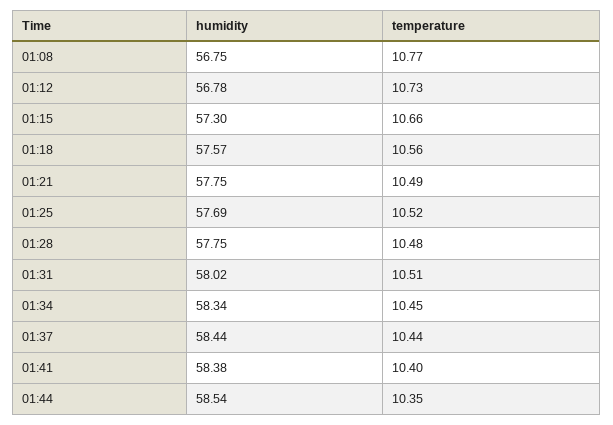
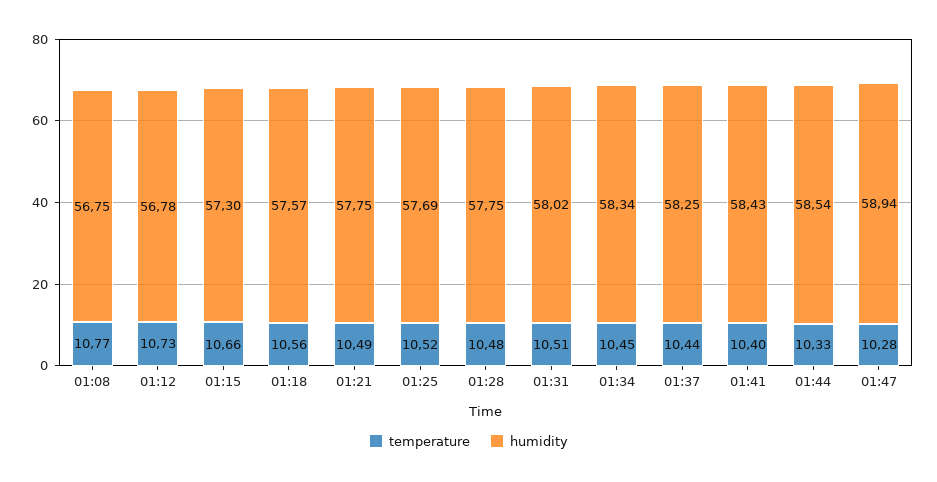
humidity, 01:37: 58.44 -> 58.25
humidity, 01:41: 58.38 -> 58.43
temperature, 01:44: 10.35 -> 10.33
temperature, 01:47: none -> 10.28
humidity, 01:47: none -> 58.94

